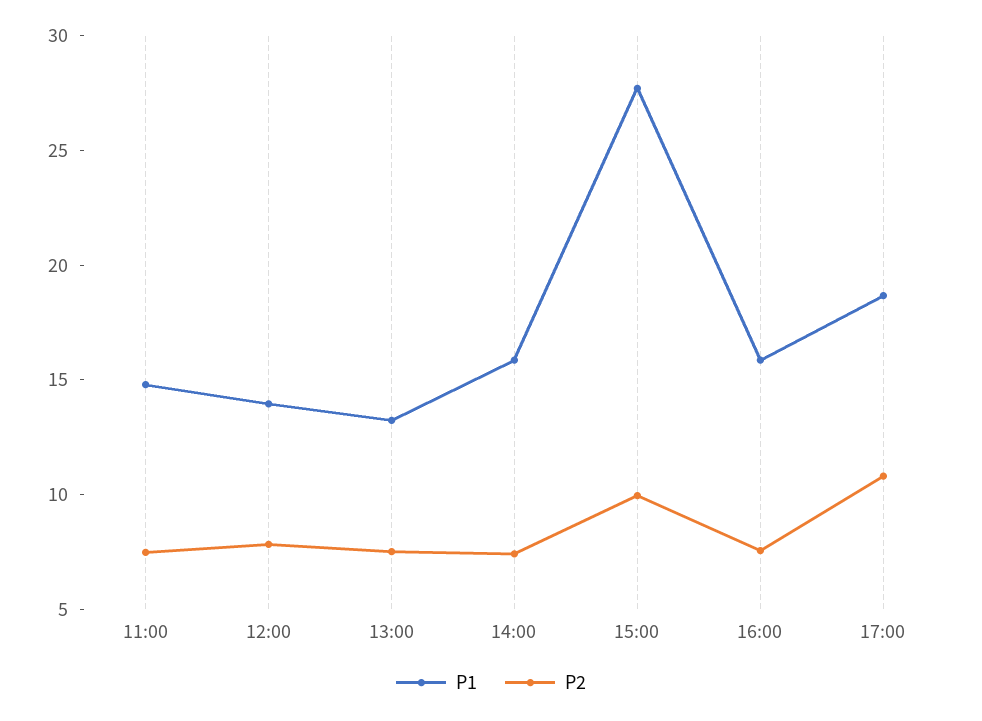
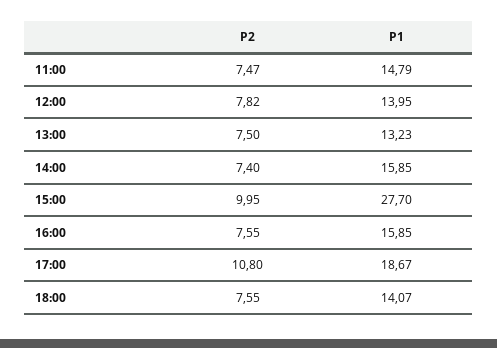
P2, 18:00: none -> 7.55
P1, 18:00: none -> 14.07

